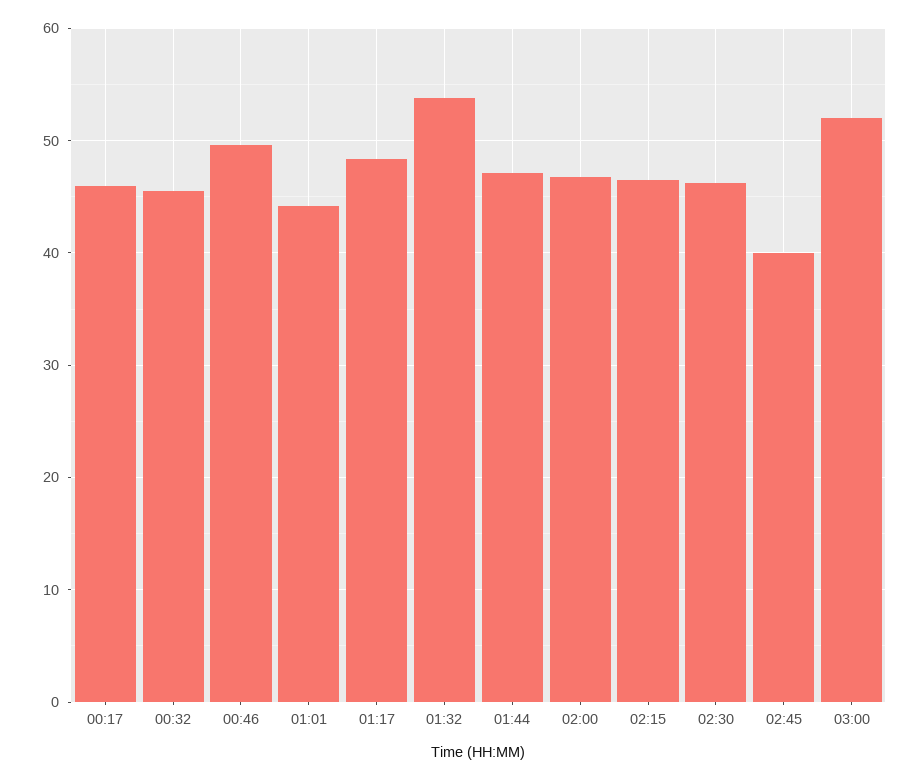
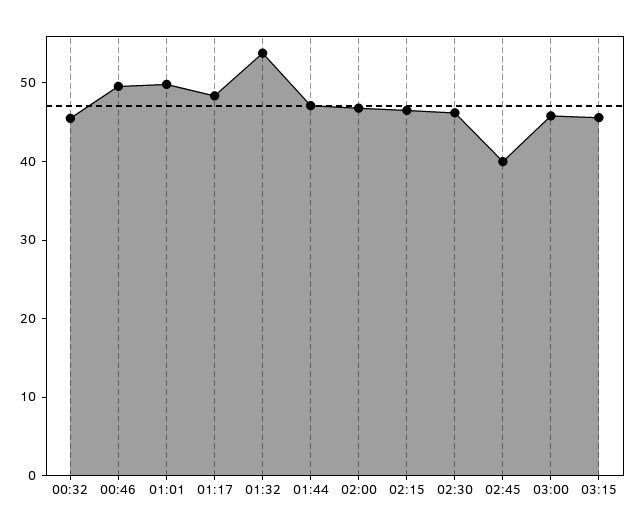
00:17: 46 -> none
01:01: 44 -> 50
03:00: 52 -> 46
03:15: none -> 46

